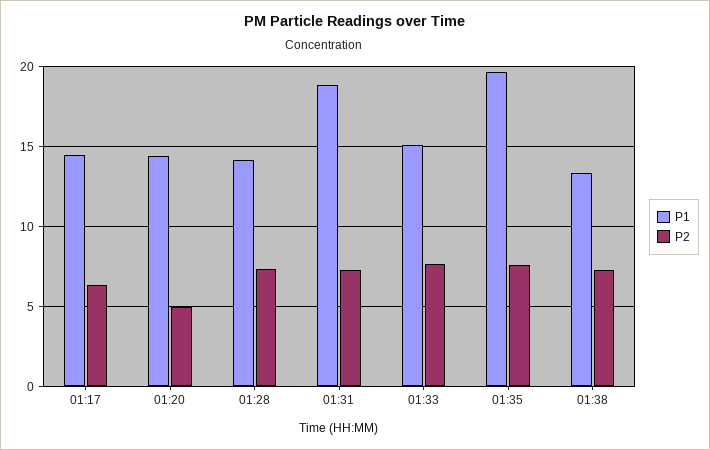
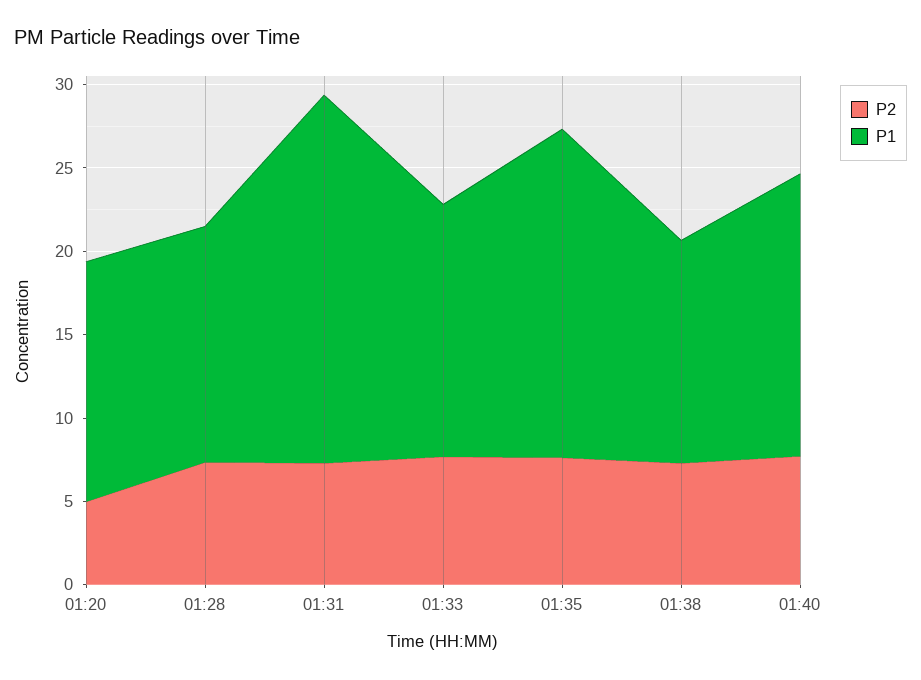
P1, 01:17: 14.5 -> none
P2, 01:17: 6.5 -> none
P1, 01:31: 19 -> 22
P2, 01:40: none -> 8
P1, 01:40: none -> 17

